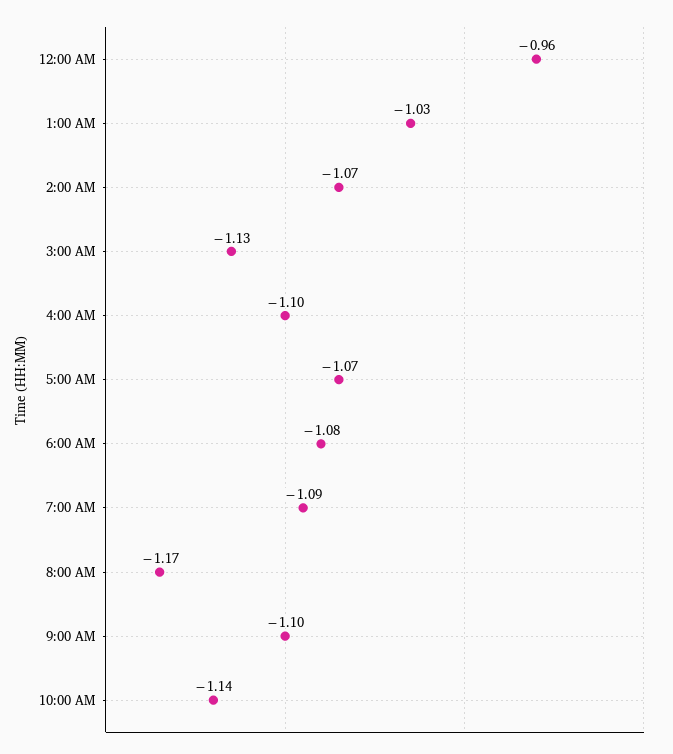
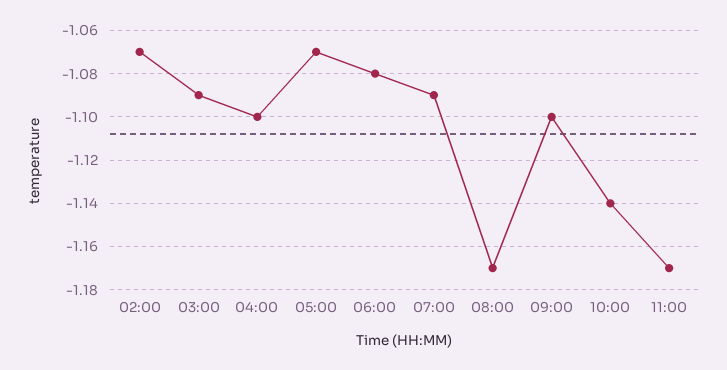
12:00 AM: -0.96 -> none
1:00 AM: -1.03 -> none
3:00 AM: -1.13 -> -1.09
11:00: none -> -1.17

